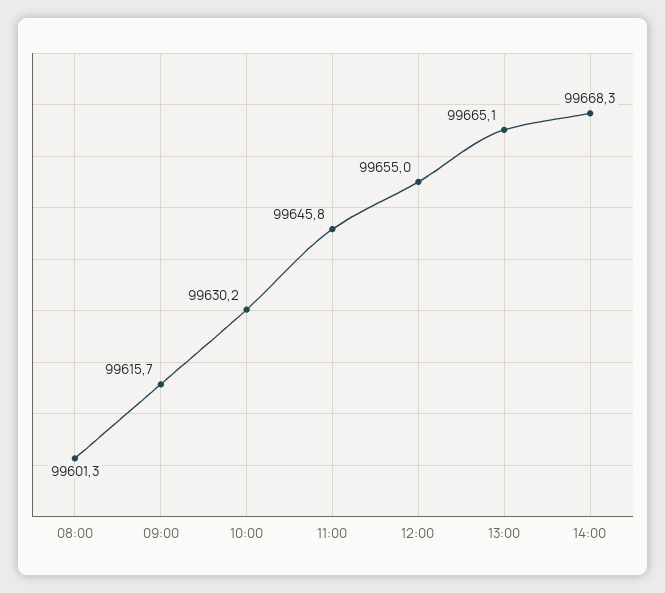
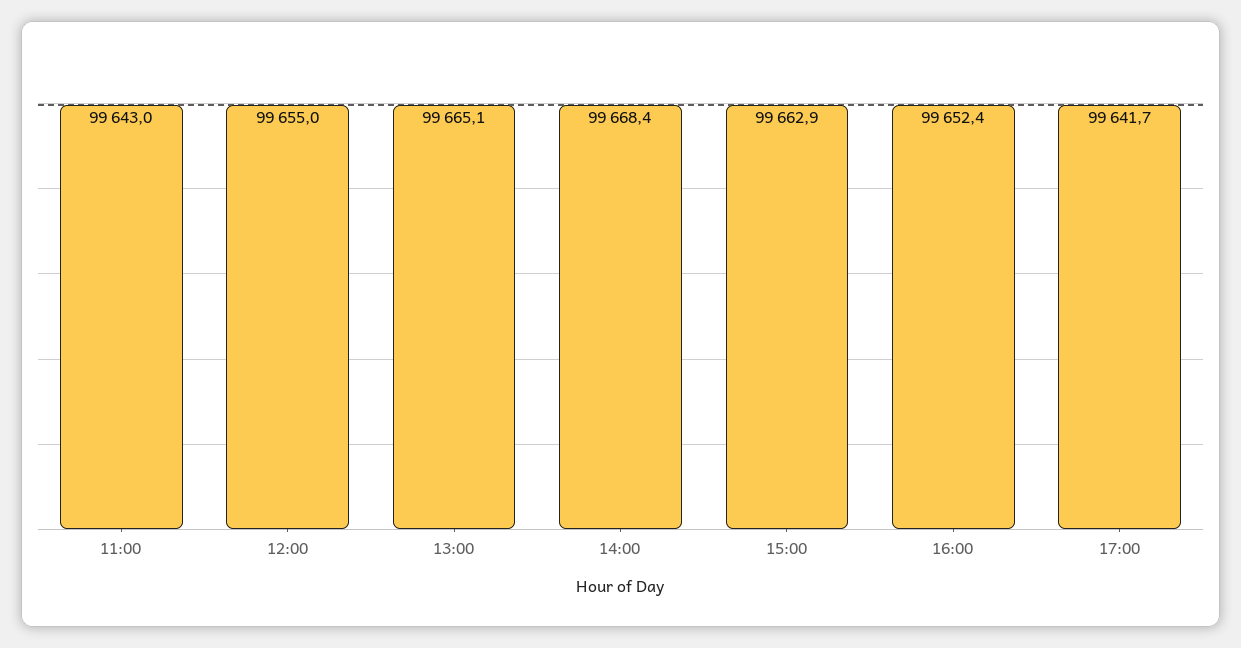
08:00: 99601.3 -> none
09:00: 99615.7 -> none
10:00: 99630.2 -> none
11:00: 99645.8 -> 99643
14:00: 99668.3 -> 99668.4
15:00: none -> 99662.9
16:00: none -> 99652.4
17:00: none -> 99641.7

